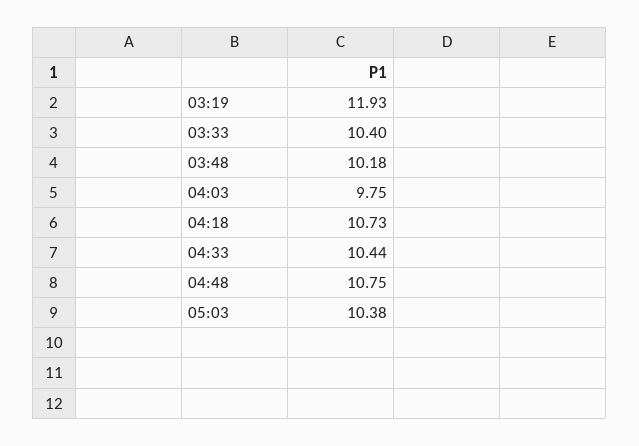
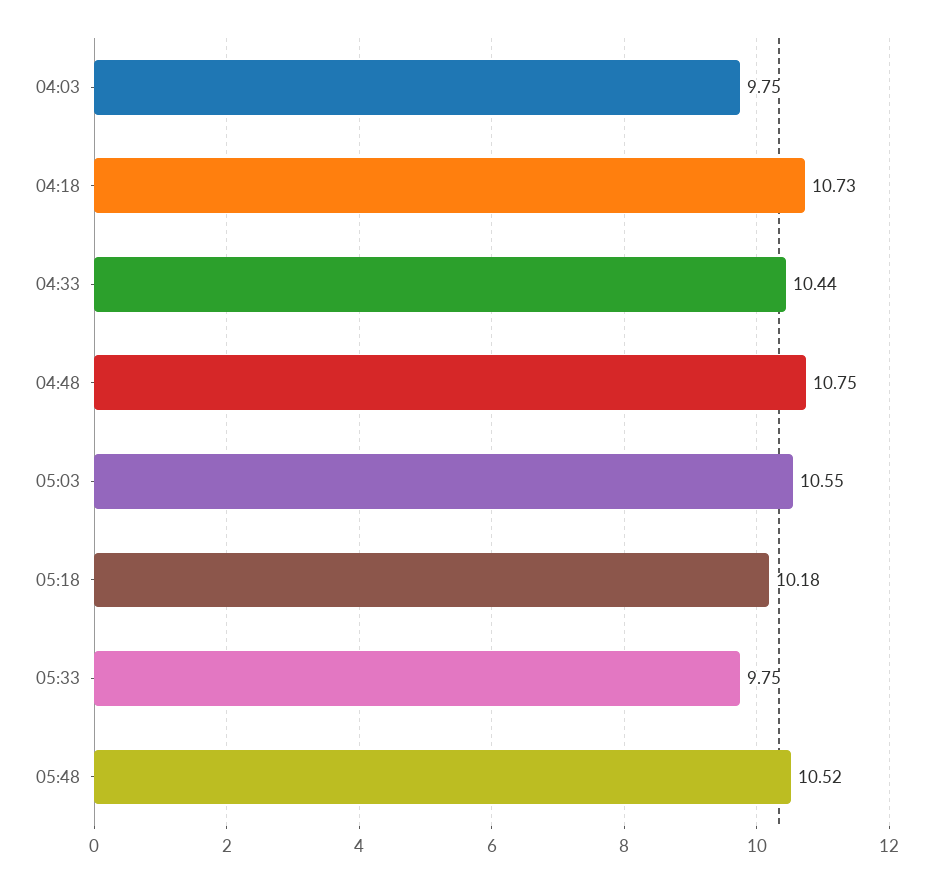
03:19: 11.93 -> none
03:33: 10.4 -> none
03:48: 10.18 -> none
05:03: 10.38 -> 10.55
05:18: none -> 10.18
05:33: none -> 9.75
05:48: none -> 10.52

